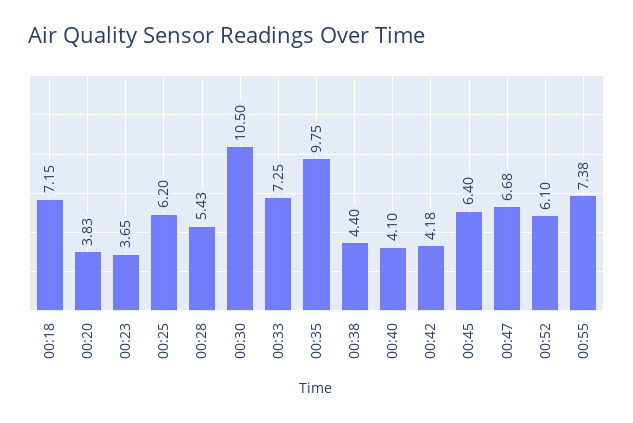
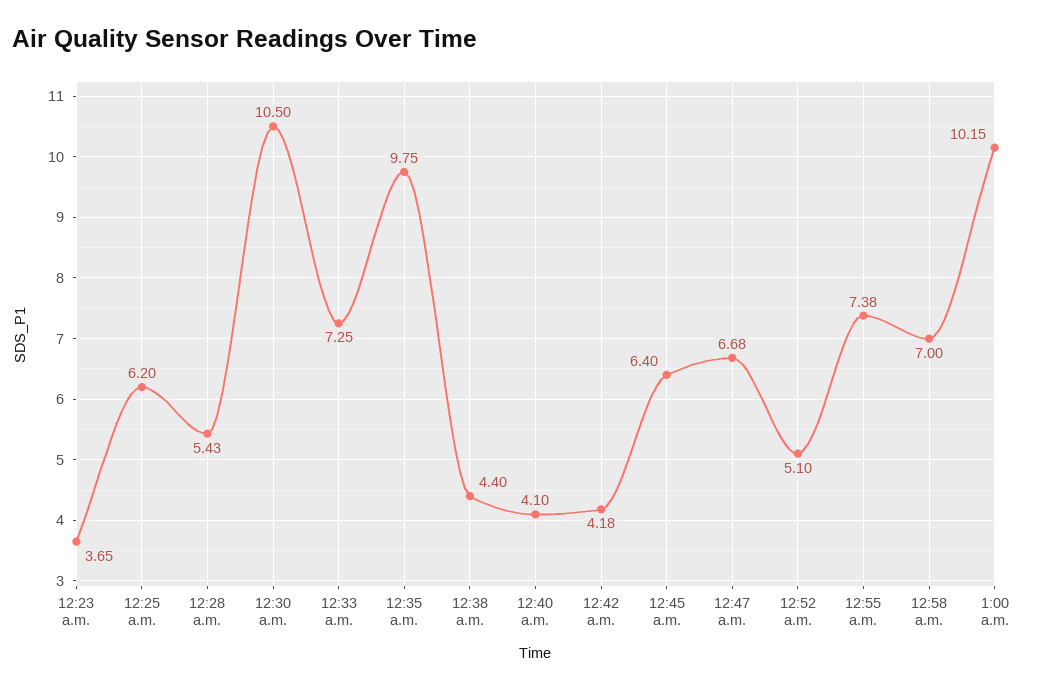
00:18: 7.15 -> none
00:20: 3.83 -> none
00:52: 6.1 -> 5.1
12:58 a.m.: none -> 7
1:00 a.m.: none -> 10.15

